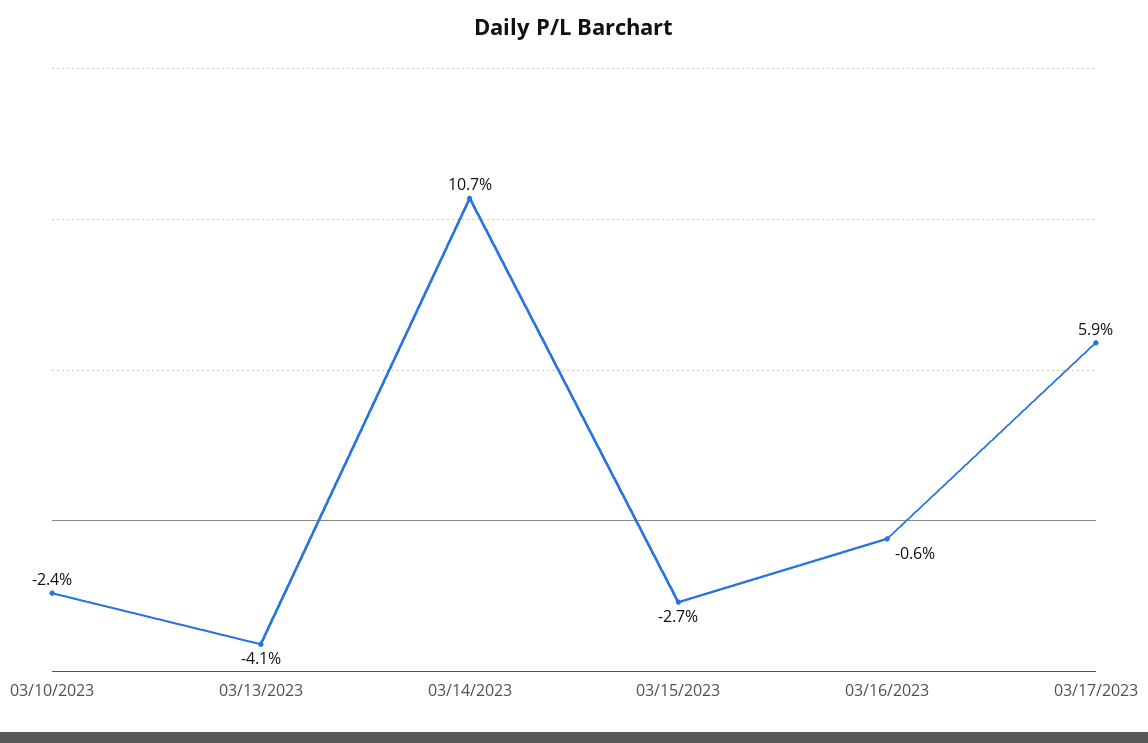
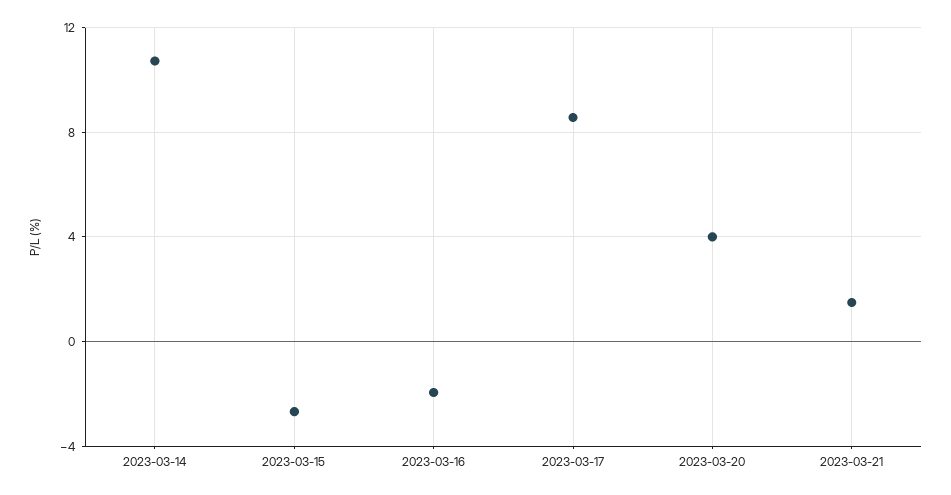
03/10/2023: -2.4 -> none
03/13/2023: -4.1 -> none
03/16/2023: -0.6 -> -2
03/17/2023: 5.9 -> 8.5
2023-03-20: none -> 4
2023-03-21: none -> 1.5

